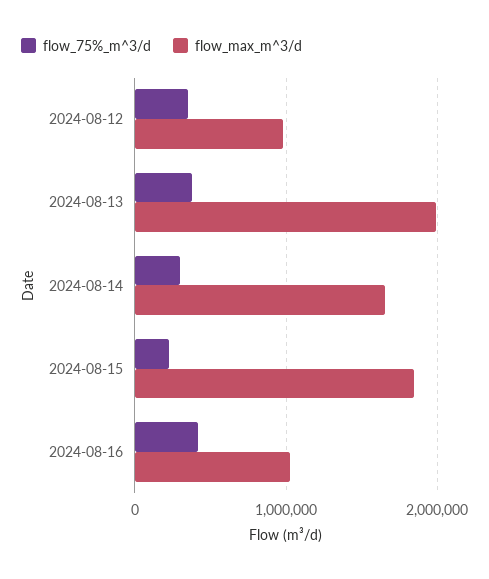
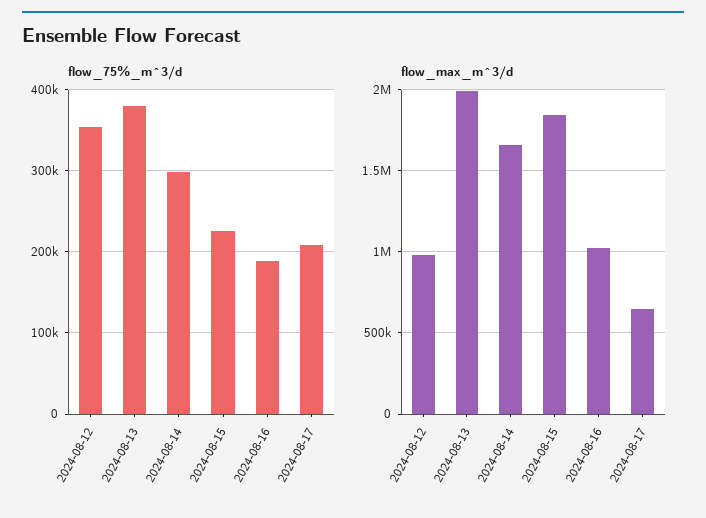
flow_75%_m^3/d, 2024-08-16: 400000 -> 190000
flow_75%_m^3/d, 2024-08-17: none -> 210000
flow_max_m^3/d, 2024-08-17: none -> 650000

